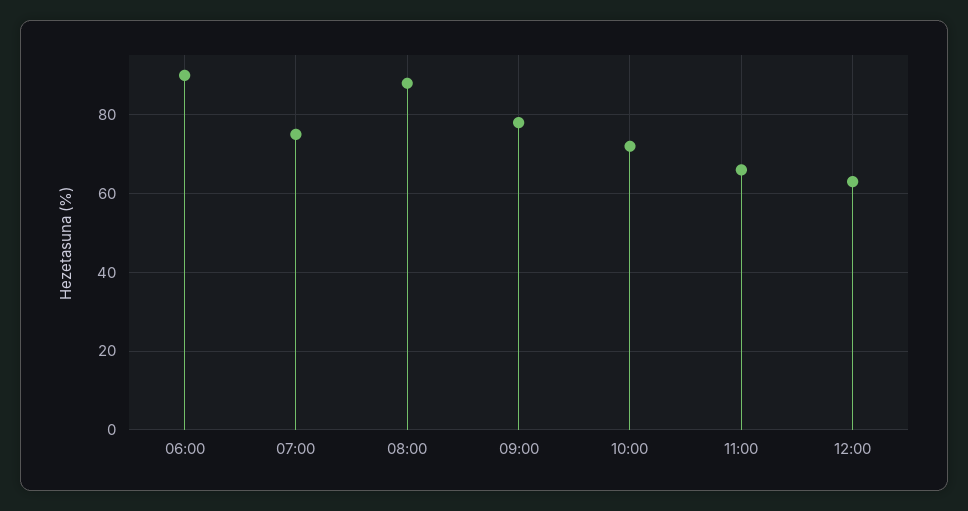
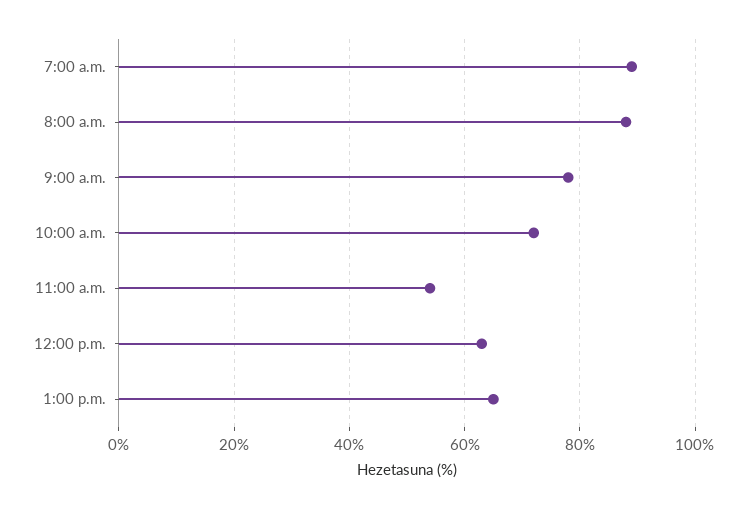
06:00: 90 -> none
07:00: 75 -> 90
11:00: 65 -> 55
1:00 p.m.: none -> 65

